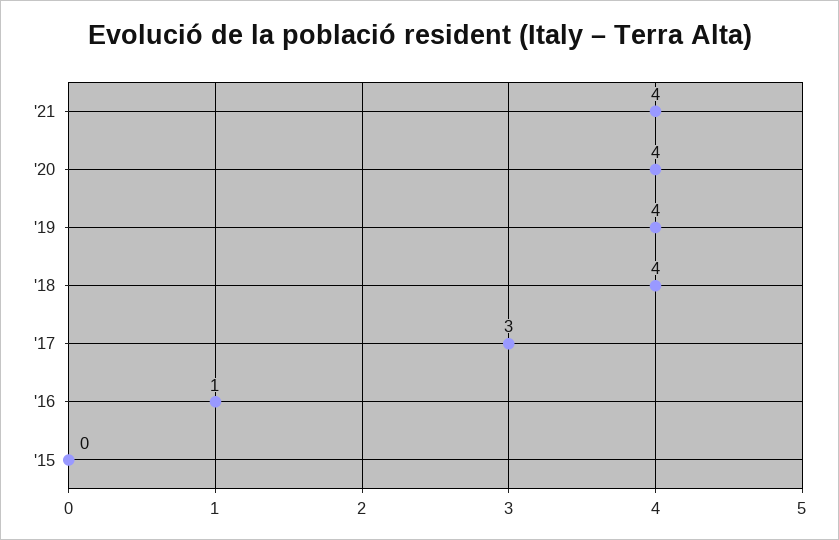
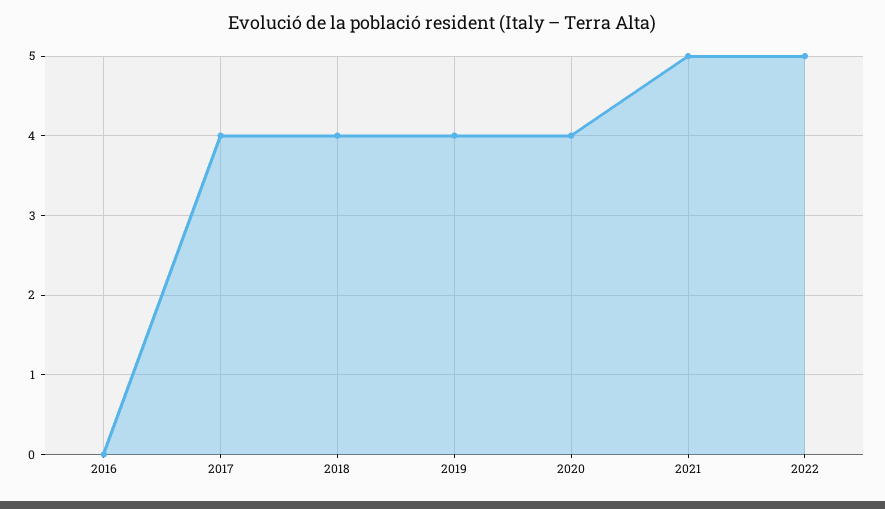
'21: 4 -> 5
'17: 3 -> 4
'16: 1 -> 0
'15: 0 -> none
2022: none -> 5

